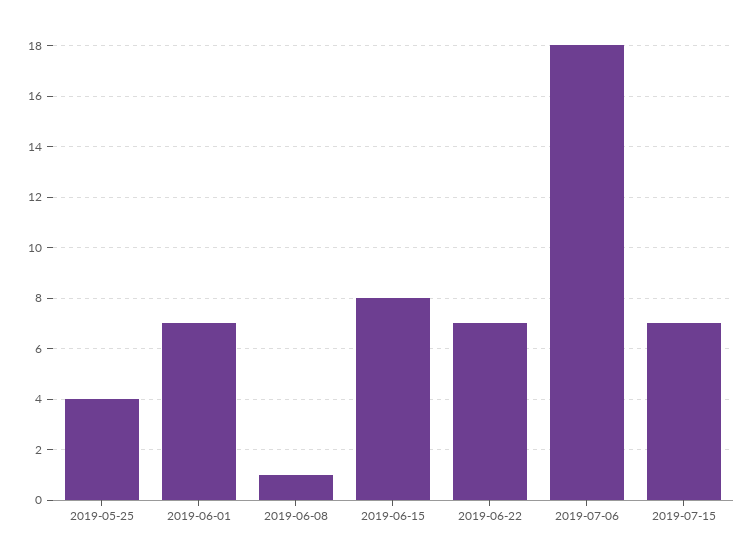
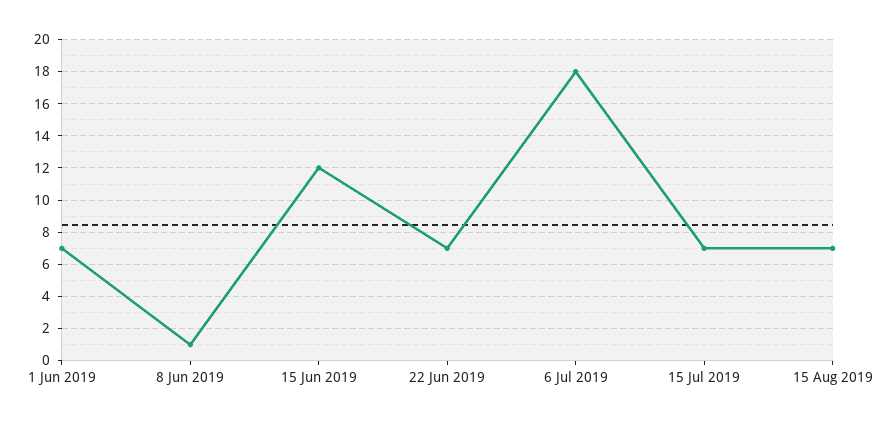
2019-05-25: 4 -> none
2019-06-15: 8 -> 12
15 Aug 2019: none -> 7

